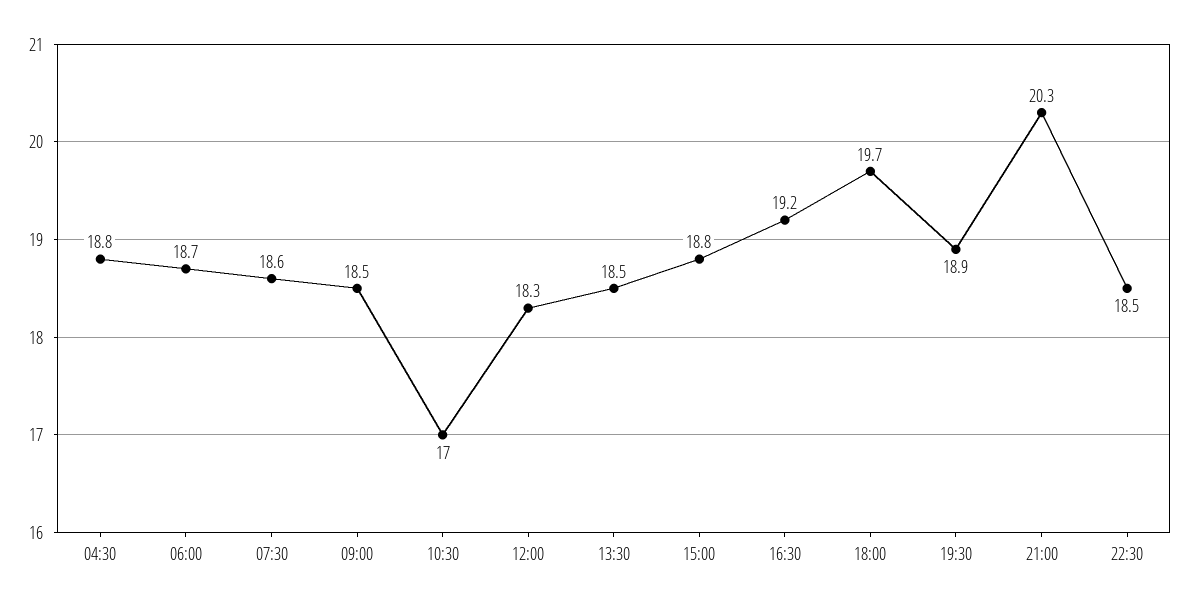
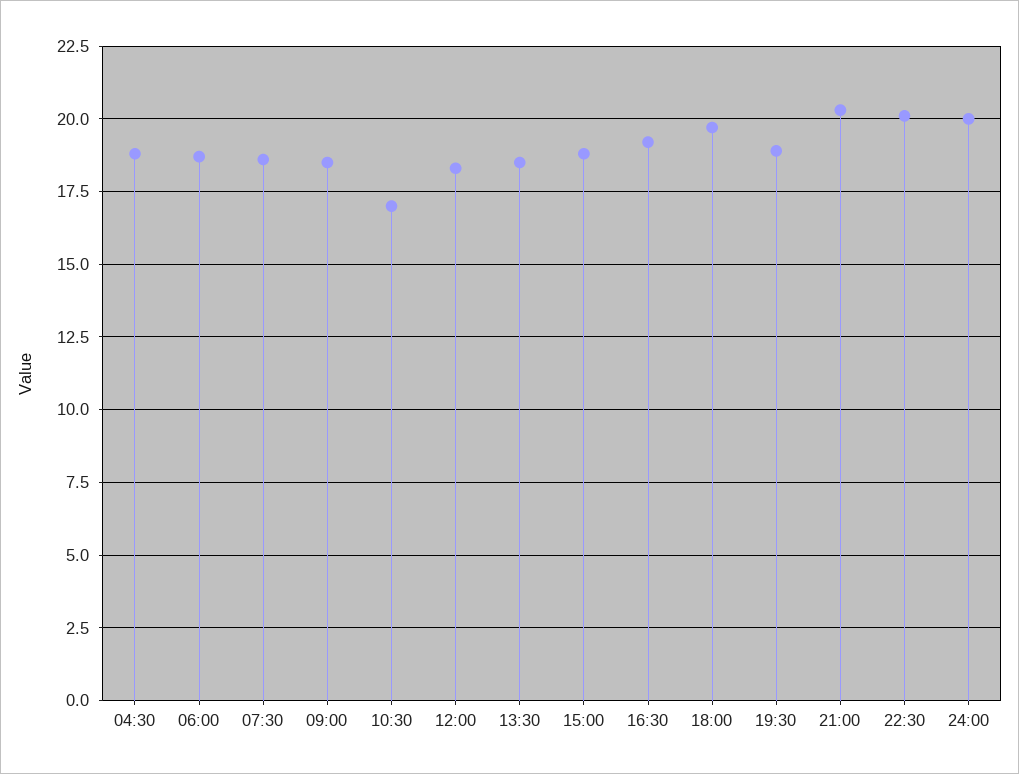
22:30: 18.5 -> 20
24:00: none -> 20

